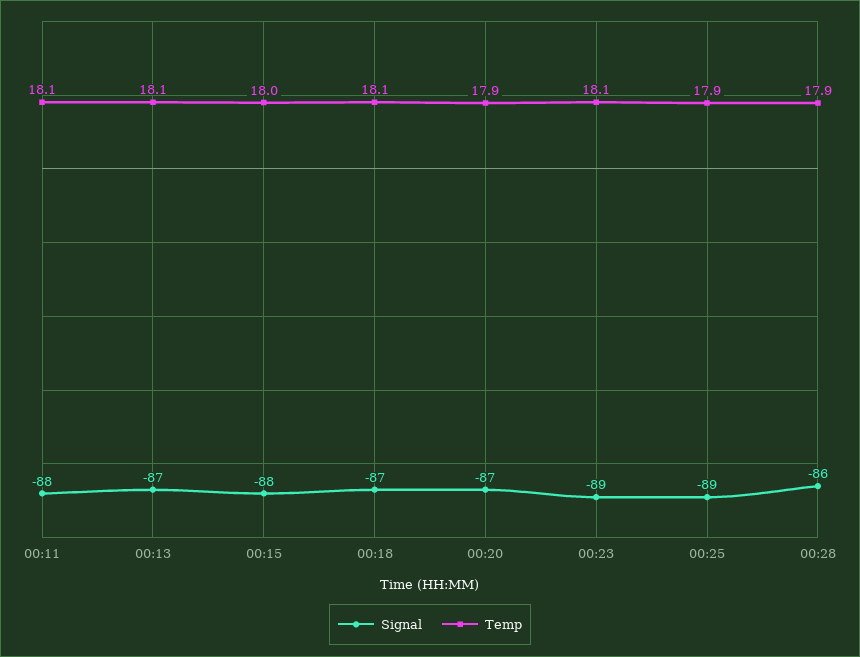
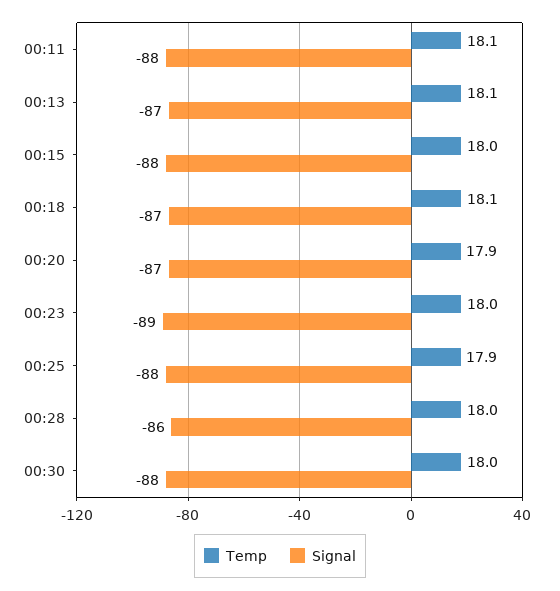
Temp, 00:23: 18.1 -> 18
Signal, 00:25: -89 -> -88
Temp, 00:28: 17.9 -> 18
Temp, 00:30: none -> 18
Signal, 00:30: none -> -88

